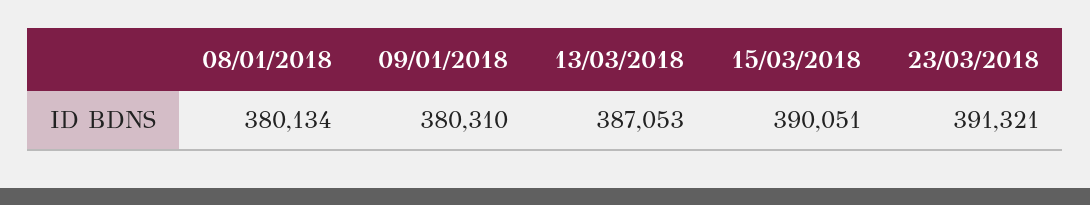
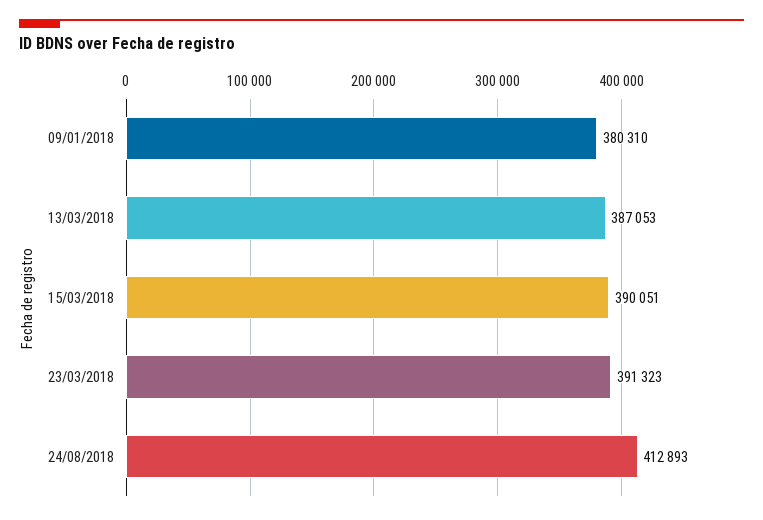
08/01/2018: 380134 -> none
23/03/2018: 391321 -> 391323
24/08/2018: none -> 412893

